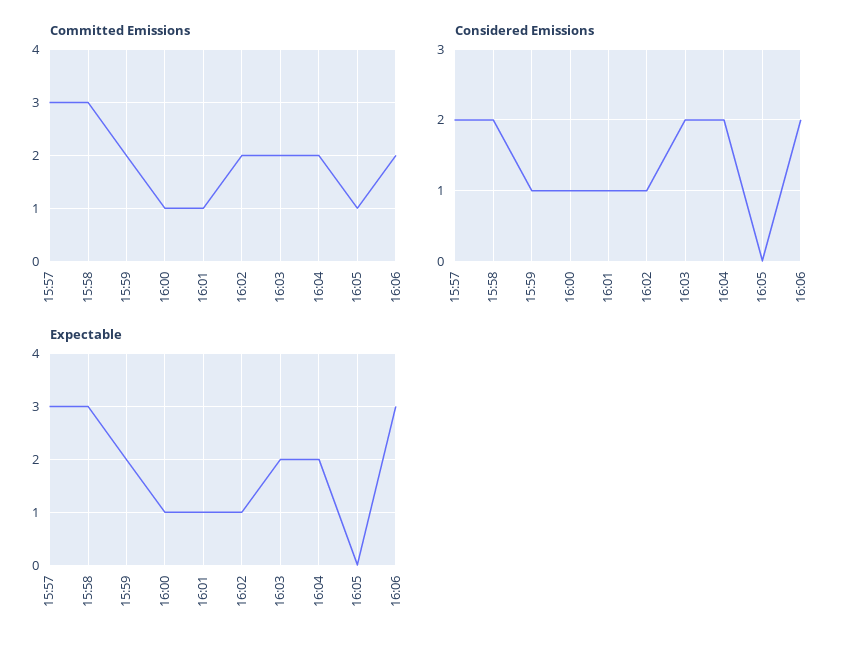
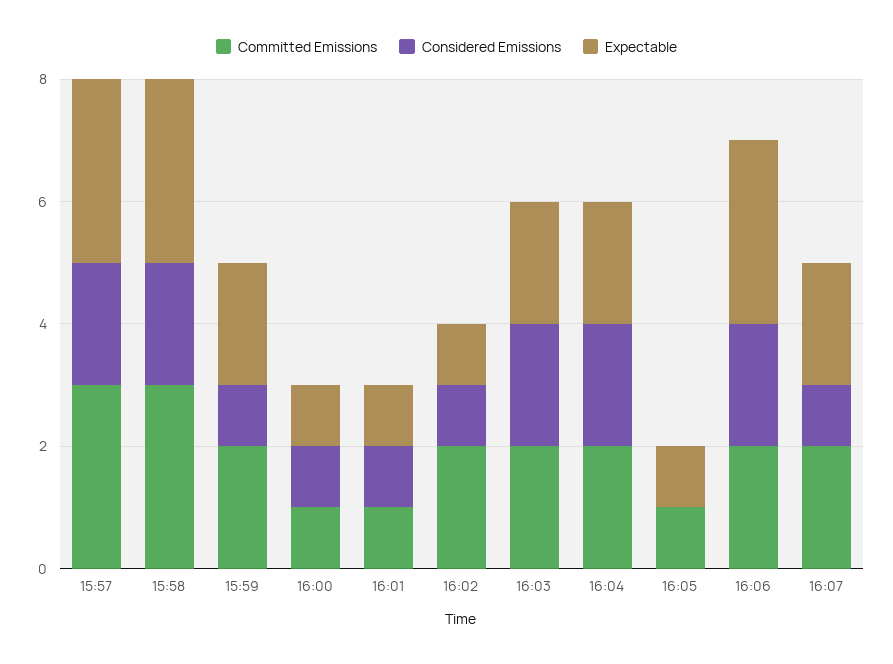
Expectable, 16:05: 0 -> 1
Committed Emissions, 16:07: none -> 2
Considered Emissions, 16:07: none -> 1
Expectable, 16:07: none -> 2

